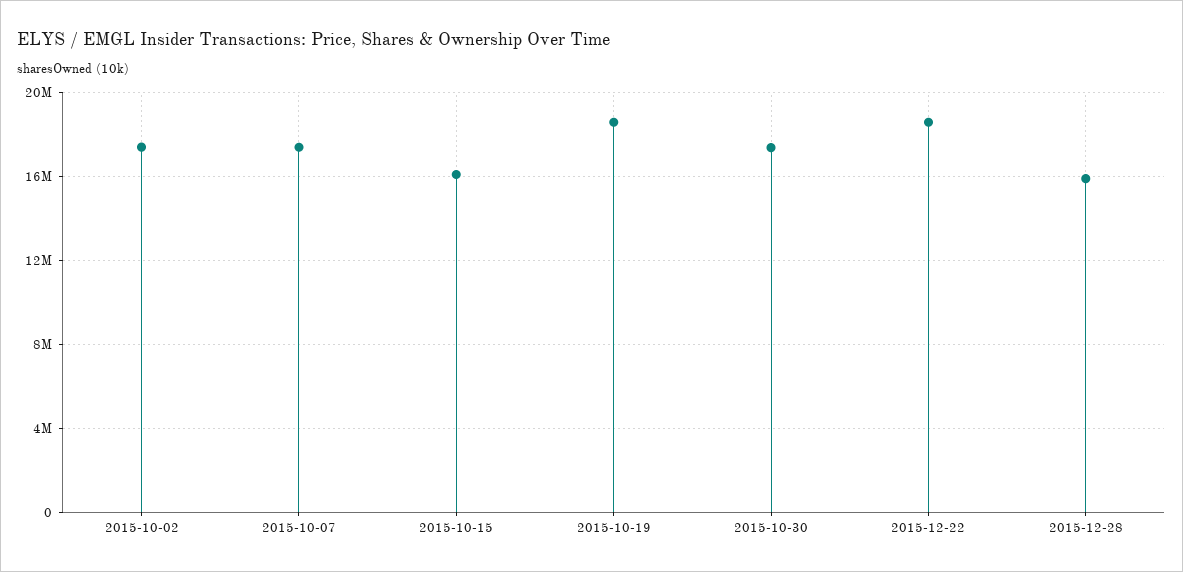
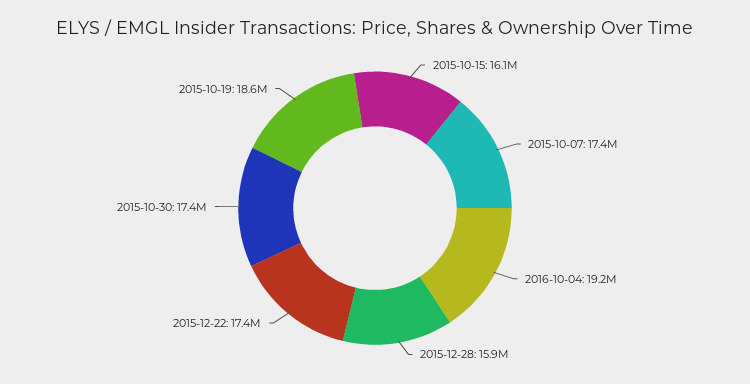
2015-10-02: 17500000 -> none
2015-12-22: 18500000 -> 17400000
2016-10-04: none -> 19200000

